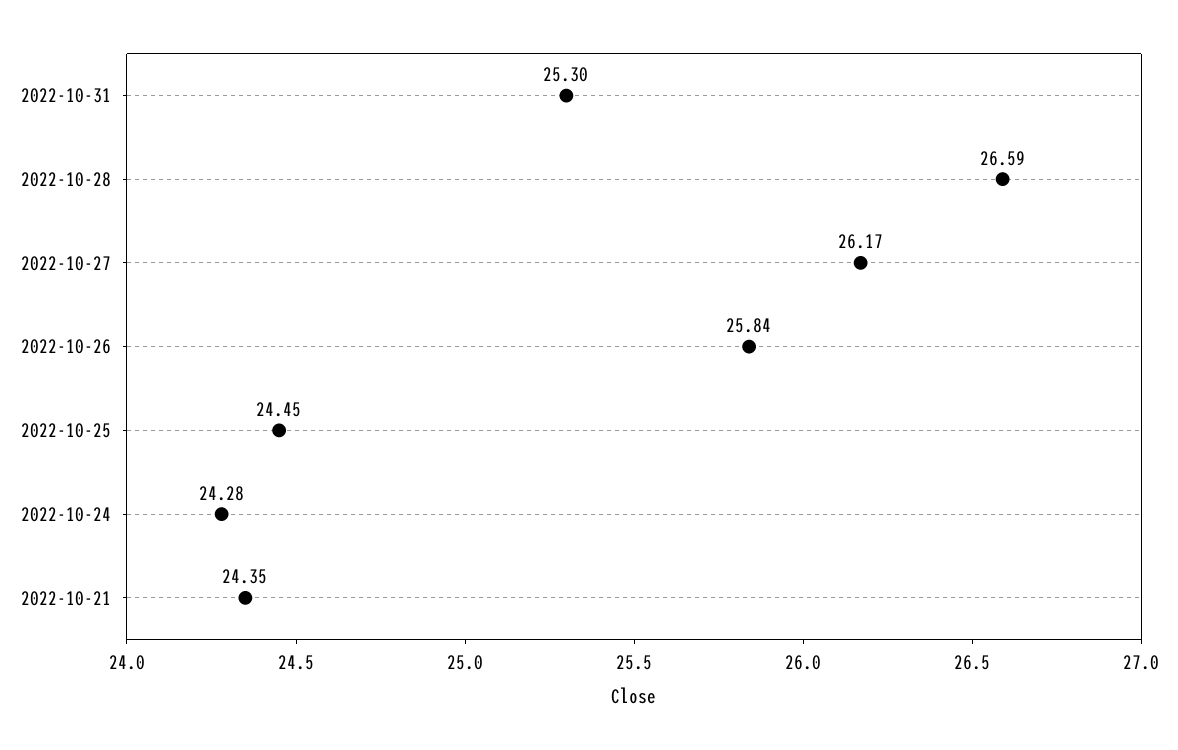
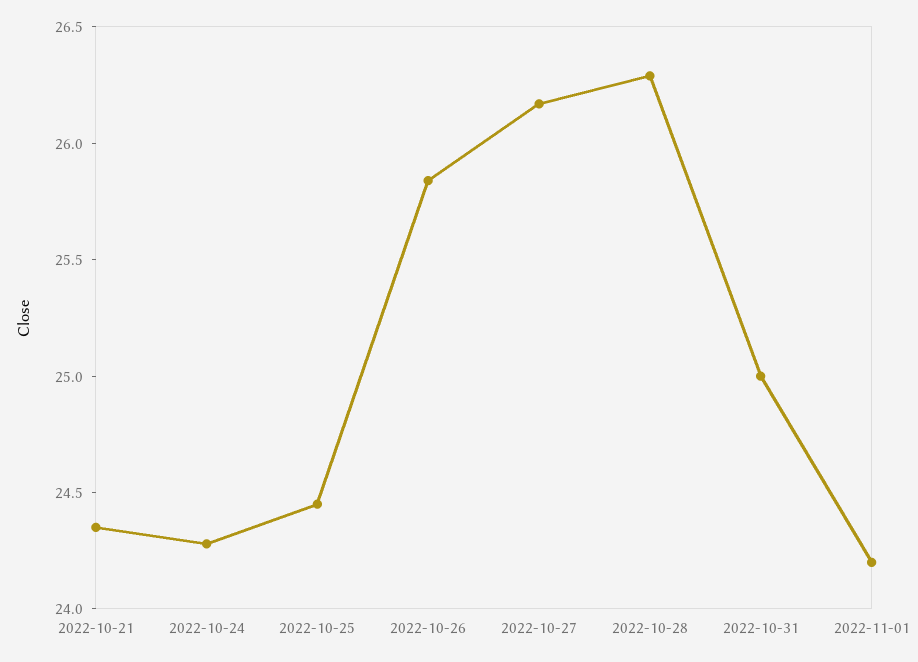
2022-10-31: 25.3 -> 25
2022-10-28: 26.59 -> 26.3
2022-11-01: none -> 24.2

